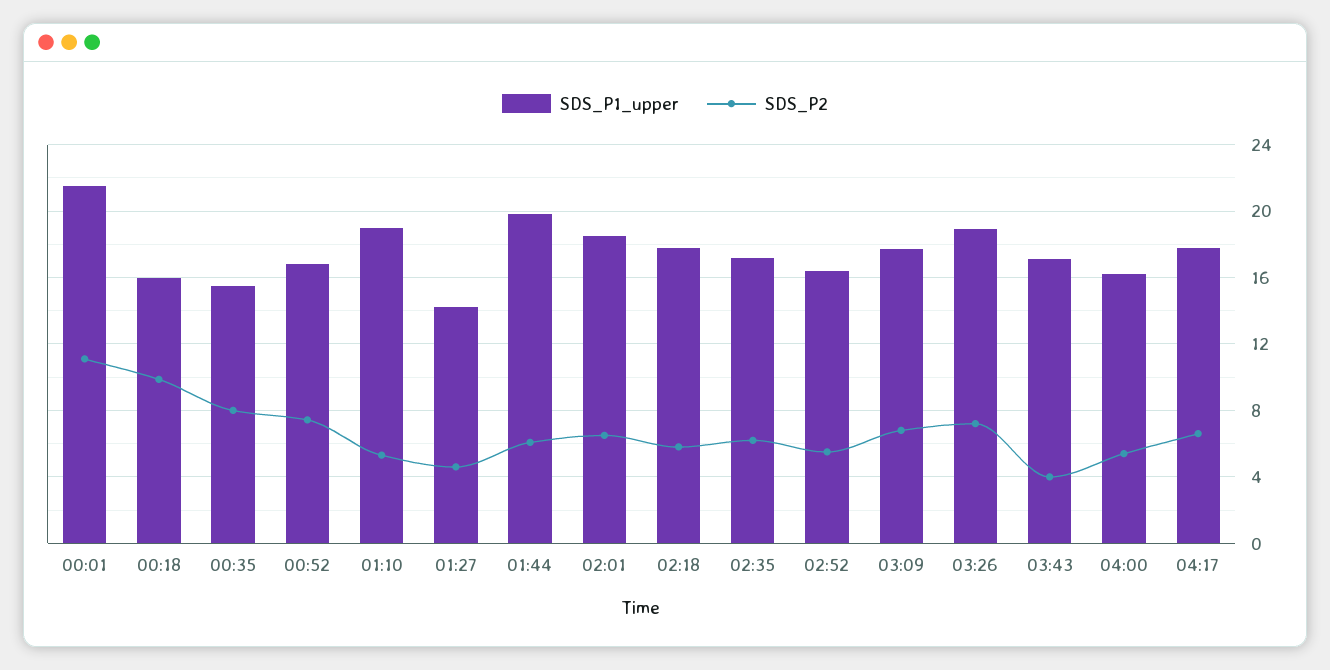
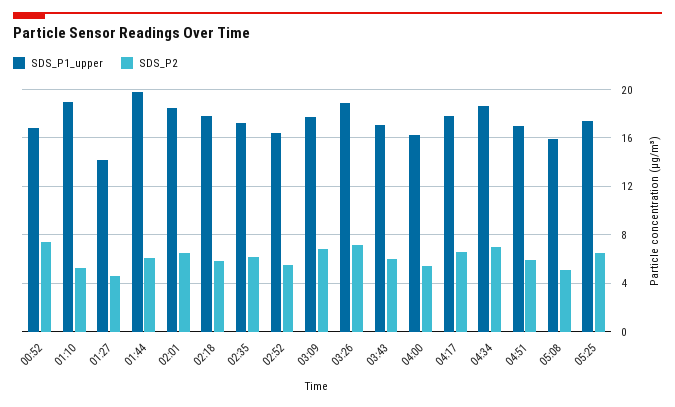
SDS_P1_upper, 00:01: 21.5 -> none
SDS_P2, 00:01: 11 -> none
SDS_P1_upper, 00:18: 16 -> none
SDS_P2, 00:18: 10 -> none
SDS_P1_upper, 00:35: 15.5 -> none
SDS_P2, 00:35: 8 -> none
SDS_P2, 03:43: 4 -> 6
SDS_P1_upper, 04:34: none -> 18.5
SDS_P2, 04:34: none -> 7
SDS_P1_upper, 04:51: none -> 17
SDS_P2, 04:51: none -> 6
SDS_P1_upper, 05:08: none -> 16
SDS_P2, 05:08: none -> 5
SDS_P1_upper, 05:25: none -> 17.5
SDS_P2, 05:25: none -> 6.5

